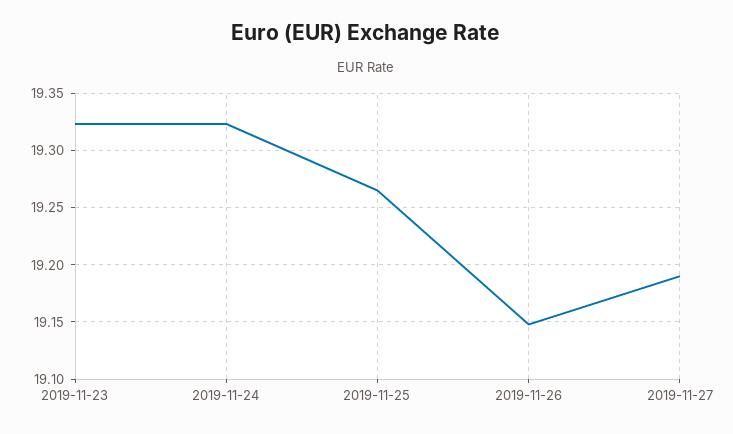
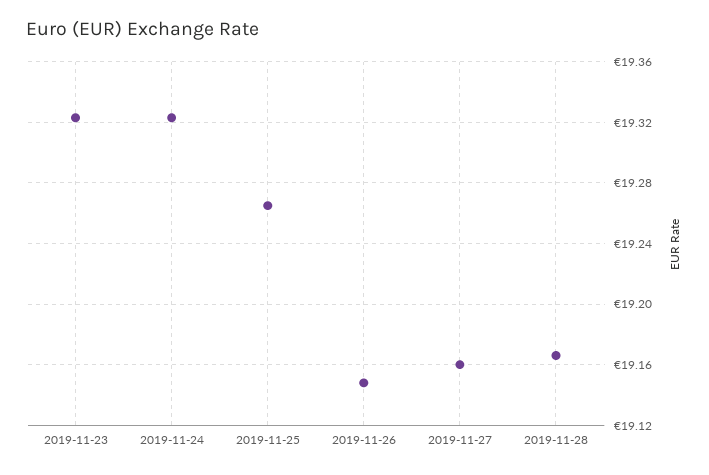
2019-11-27: 19.19 -> 19.16
2019-11-28: none -> 19.165

